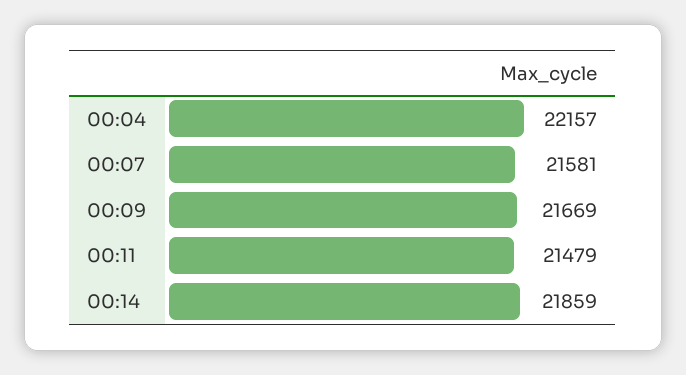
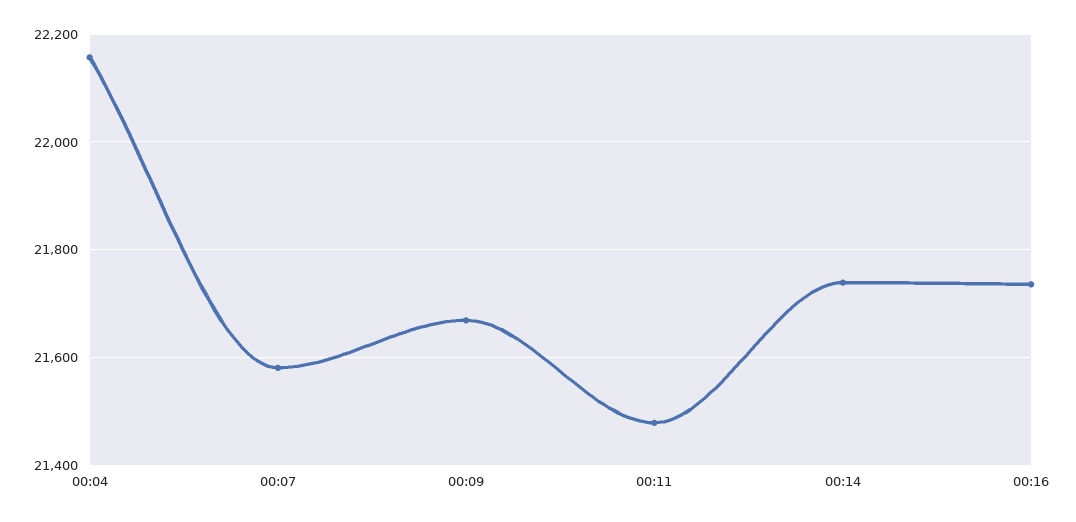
00:14: 21859 -> 21740
00:16: none -> 21740

